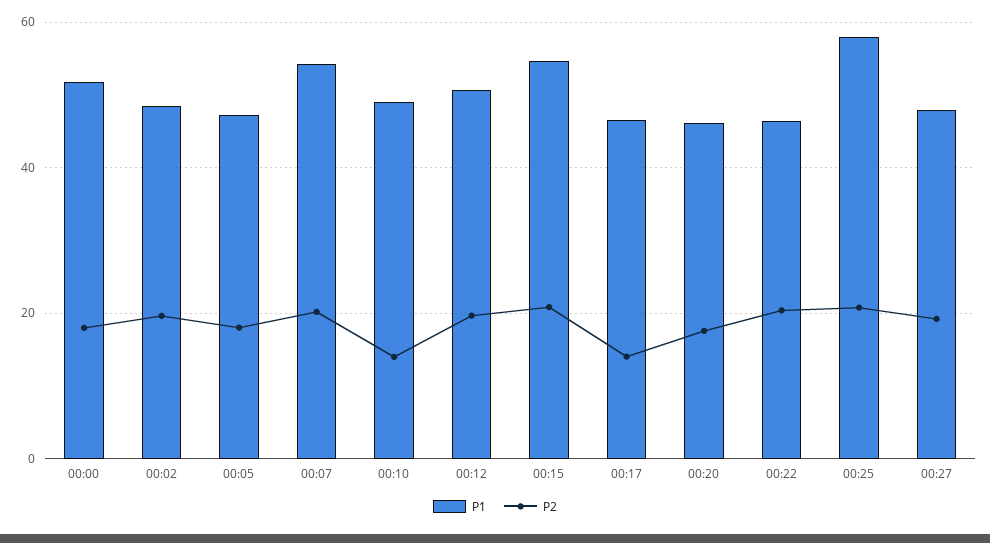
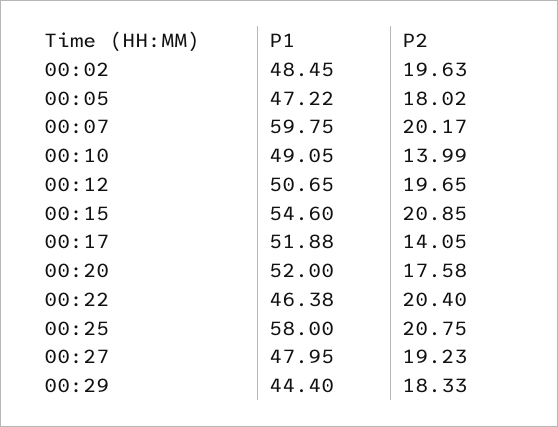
P1, 00:00: 52 -> none
P2, 00:00: 18 -> none
P1, 00:07: 54 -> 59.75
P1, 00:17: 46 -> 51.88
P1, 00:20: 46 -> 52
P1, 00:29: none -> 44.4
P2, 00:29: none -> 18.33

